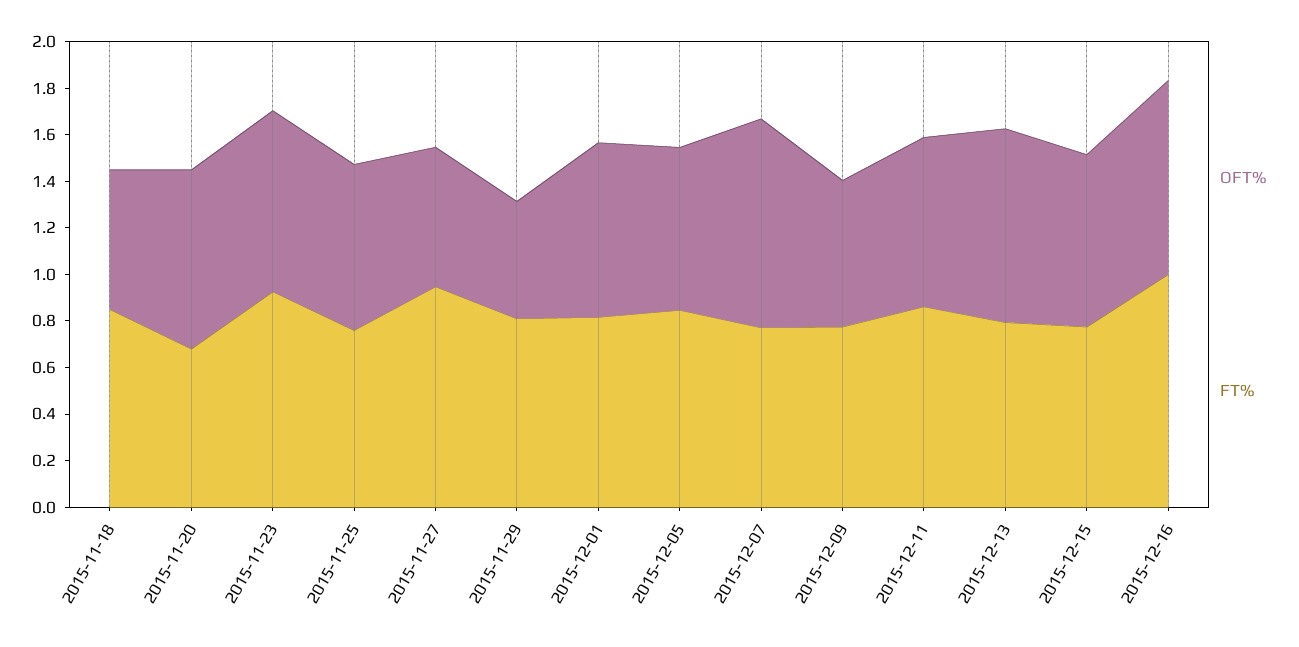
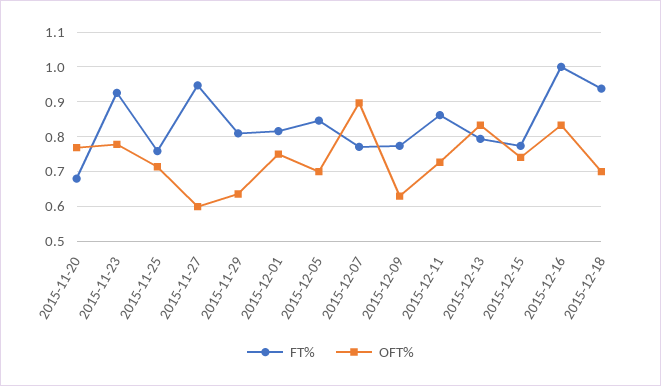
OFT%, 2015-11-18: 0.6 -> none
FT%, 2015-11-18: 0.85 -> none
OFT%, 2015-11-29: 0.5 -> 0.64
FT%, 2015-12-18: none -> 0.94
OFT%, 2015-12-18: none -> 0.7

